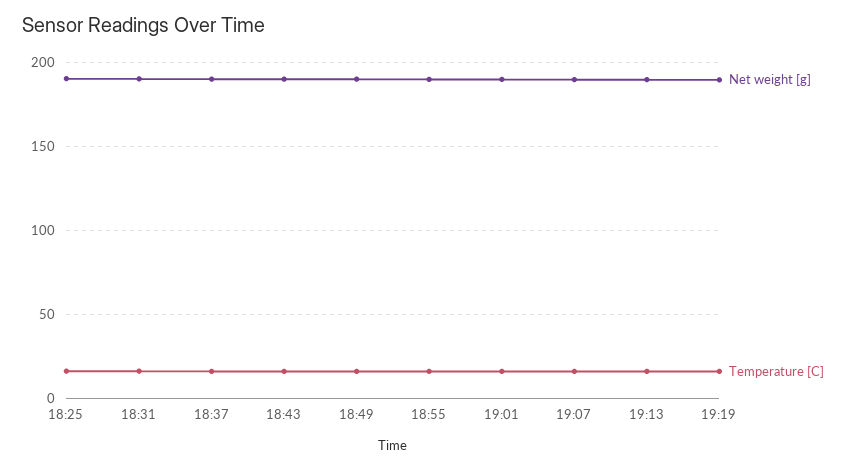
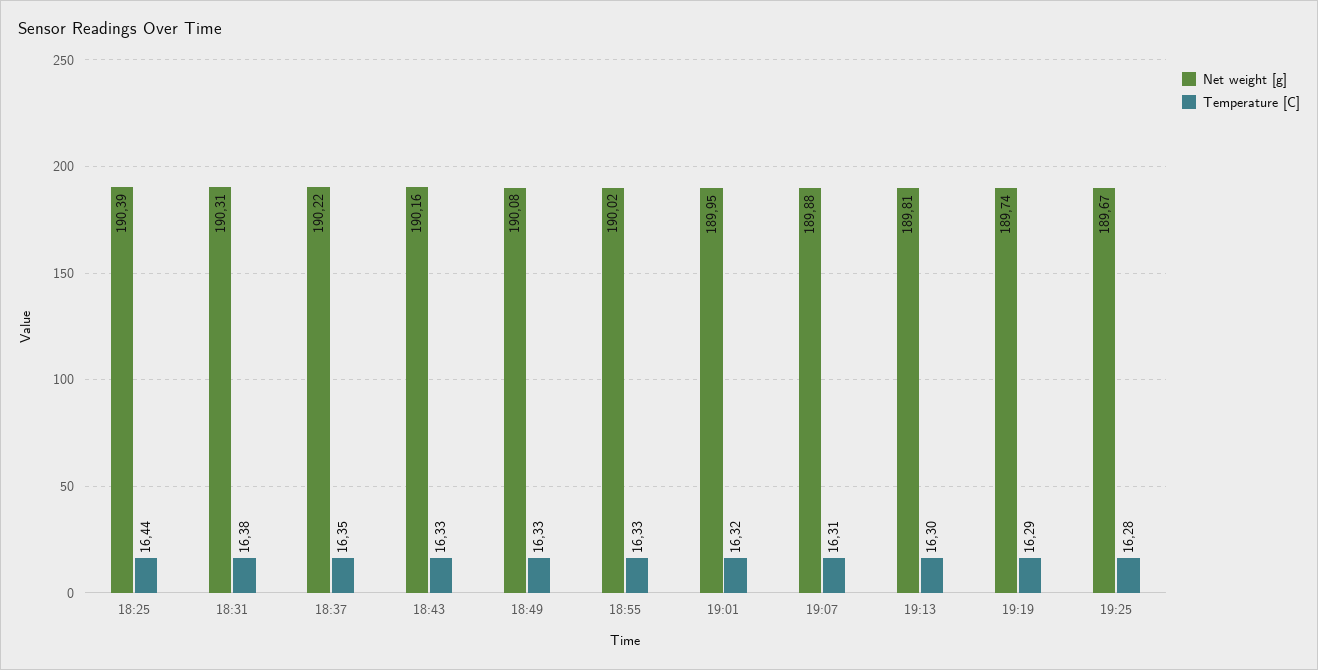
Net weight [g], 19:25: none -> 189.67
Temperature [C], 19:25: none -> 16.28

